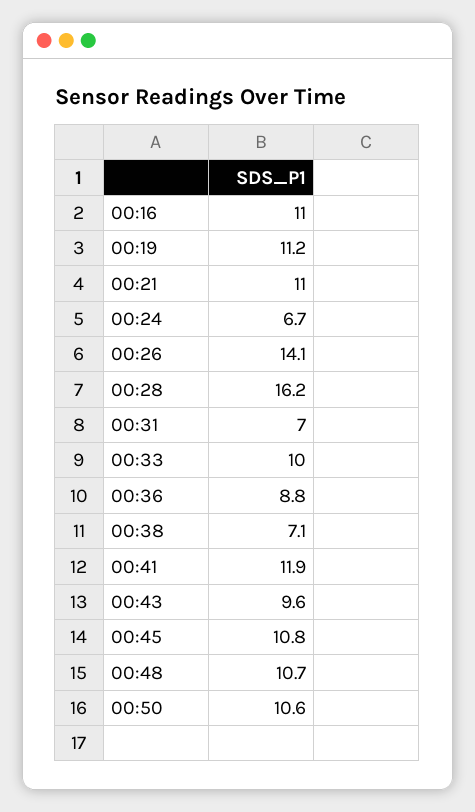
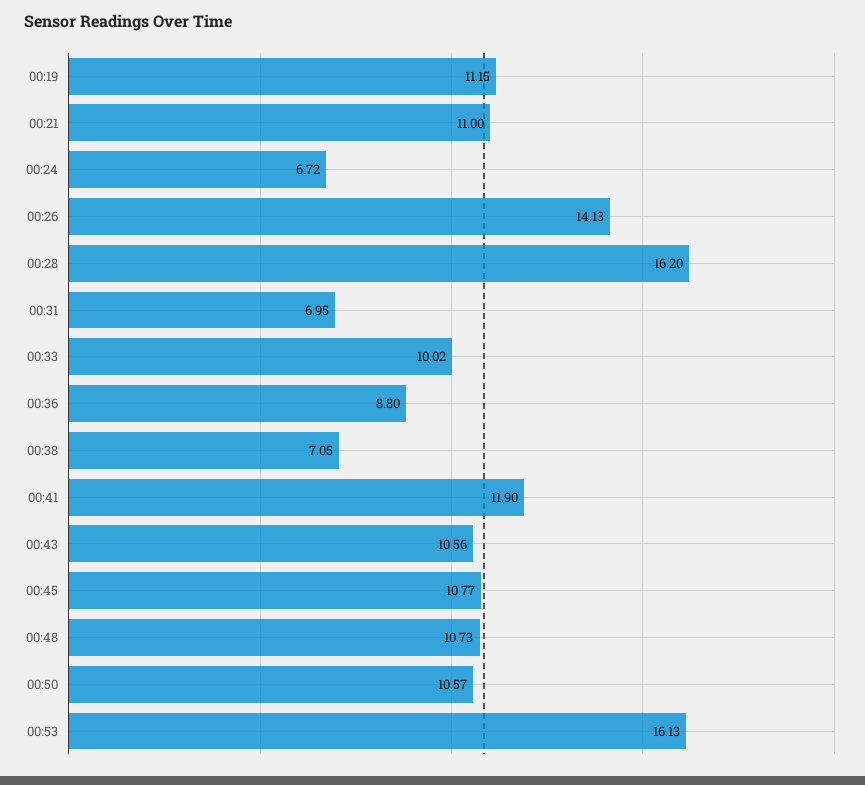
00:16: 11 -> none
00:43: 9.6 -> 10.56
00:53: none -> 16.13

